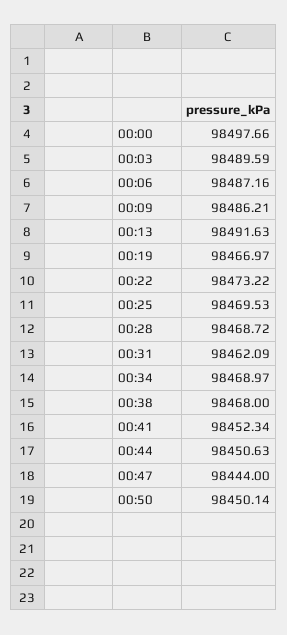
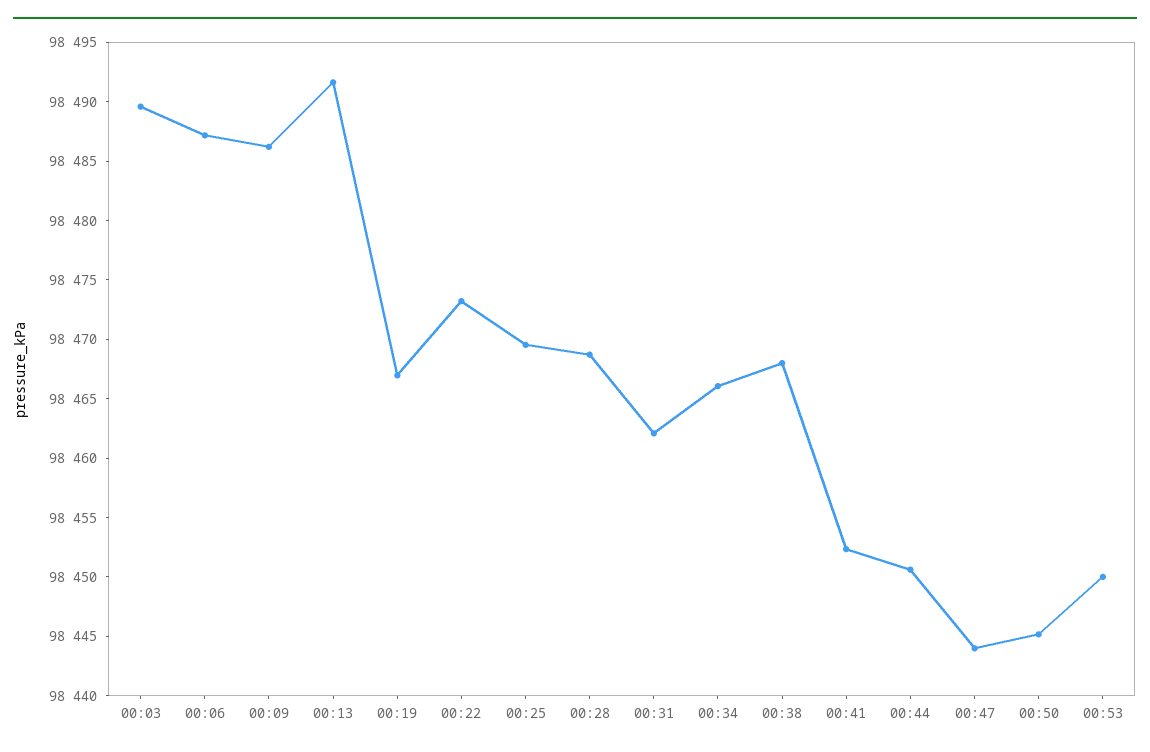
00:00: 98497.66 -> none
00:34: 98468.97 -> 98466
00:50: 98450.14 -> 98445
00:53: none -> 98450

